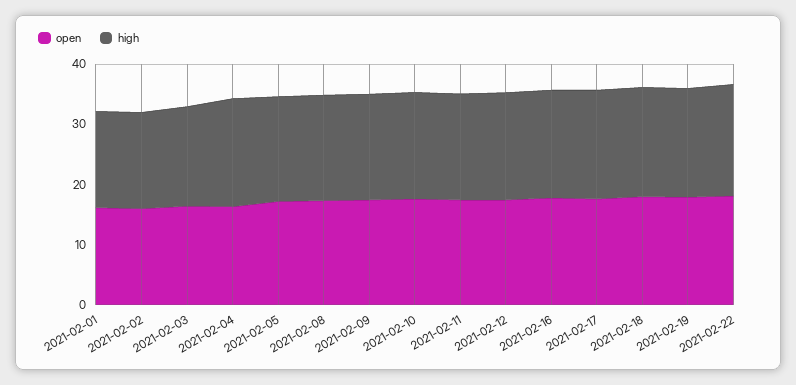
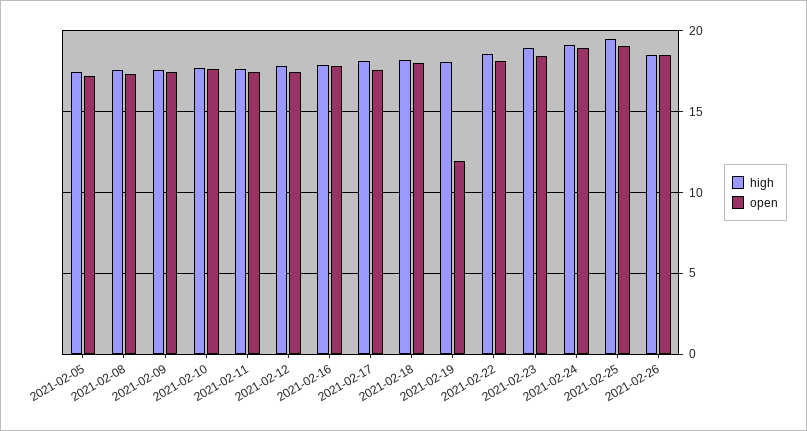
open, 2021-02-01: 16 -> none
high, 2021-02-01: 16 -> none
open, 2021-02-02: 16 -> none
high, 2021-02-02: 16 -> none
open, 2021-02-03: 16 -> none
high, 2021-02-03: 16 -> none
open, 2021-02-04: 16 -> none
high, 2021-02-04: 18 -> none
open, 2021-02-19: 18 -> 12
high, 2021-02-23: none -> 19
open, 2021-02-23: none -> 18.5
high, 2021-02-24: none -> 19
open, 2021-02-24: none -> 19
high, 2021-02-25: none -> 19.5
open, 2021-02-25: none -> 19
high, 2021-02-26: none -> 18.5
open, 2021-02-26: none -> 18.5

